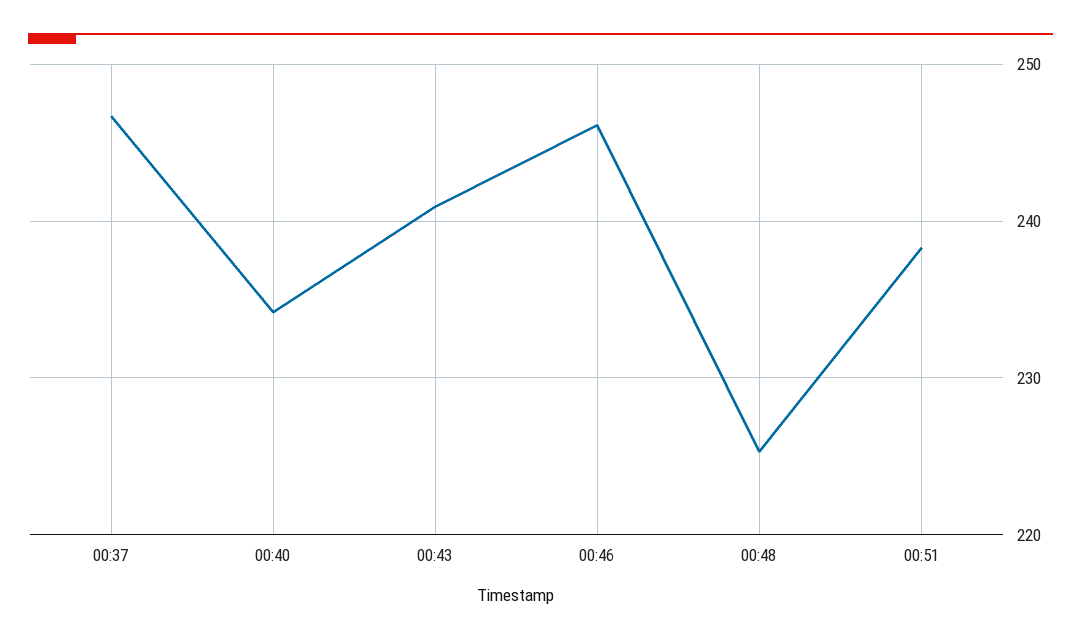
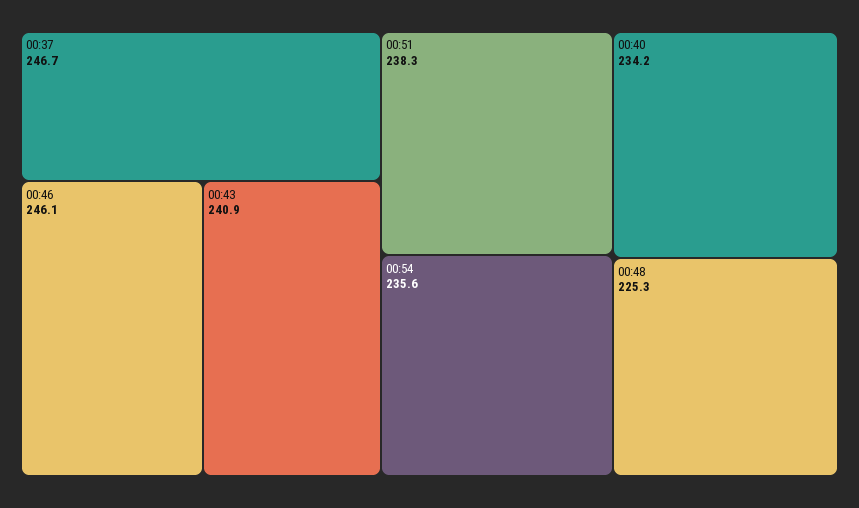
00:54: none -> 235.6

